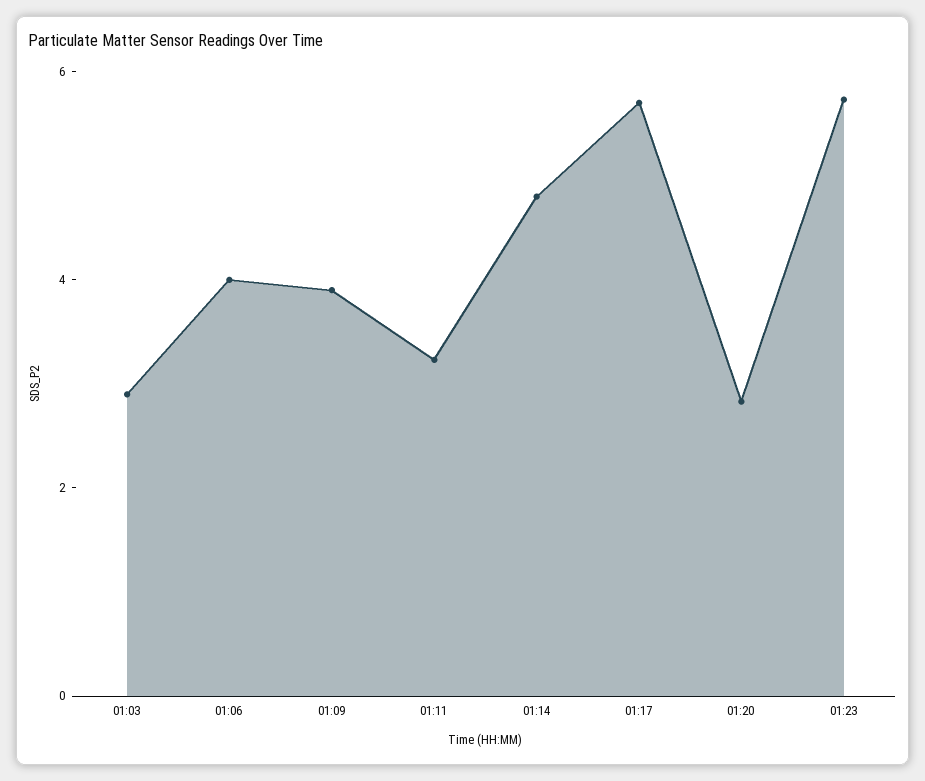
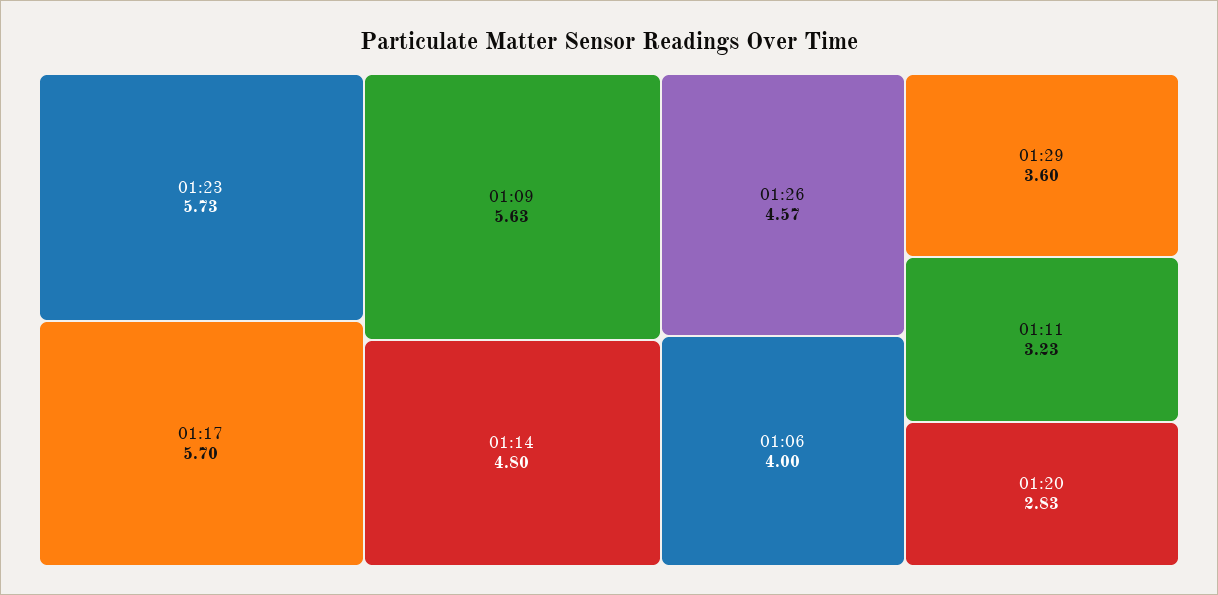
01:03: 3 -> none
01:09: 4 -> 5.63
01:26: none -> 4.57
01:29: none -> 3.6

